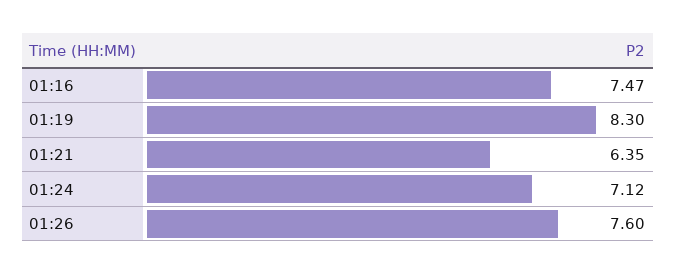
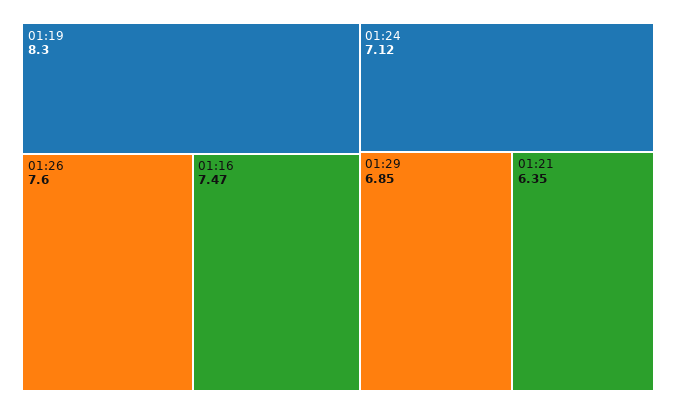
01:29: none -> 6.85

